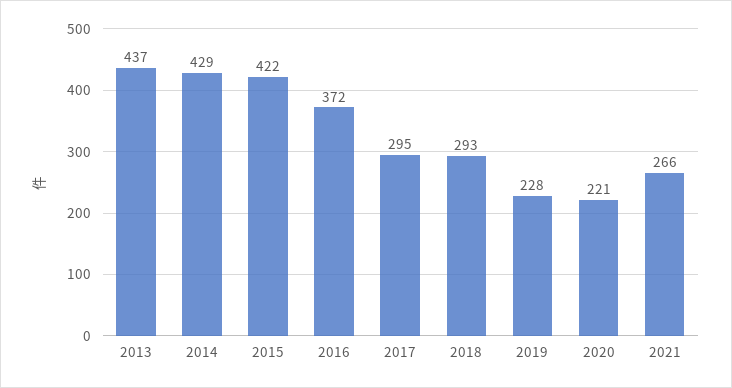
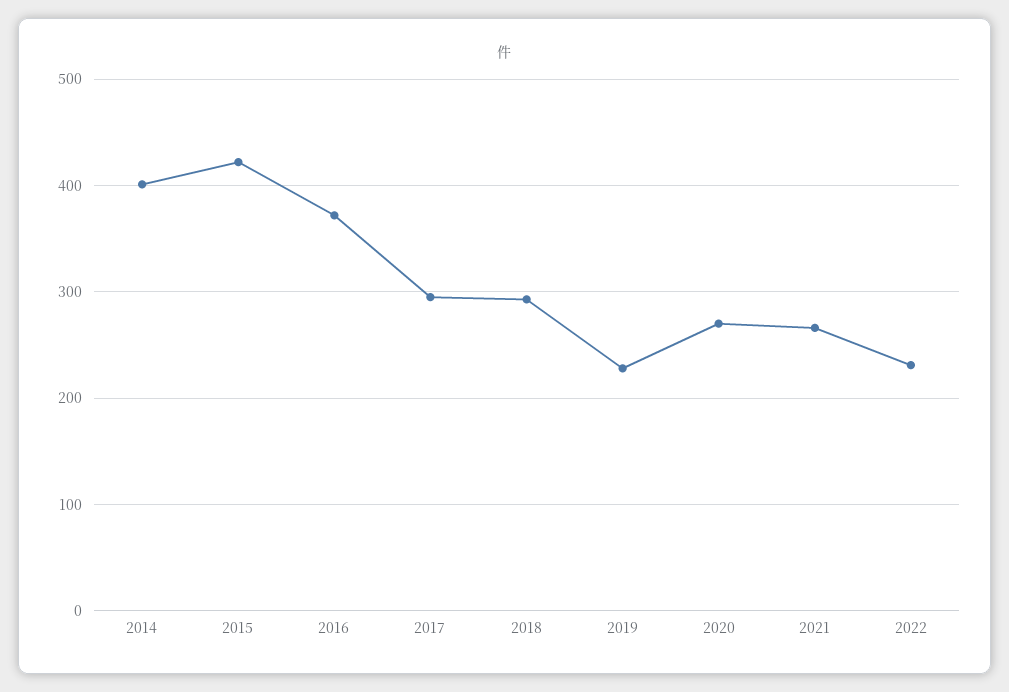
2013: 437 -> none
2014: 429 -> 400
2020: 221 -> 270
2022: none -> 230

